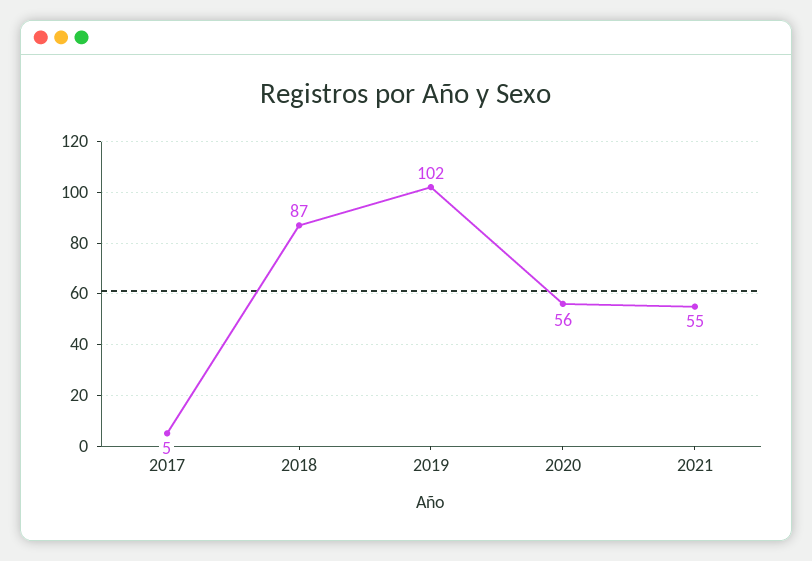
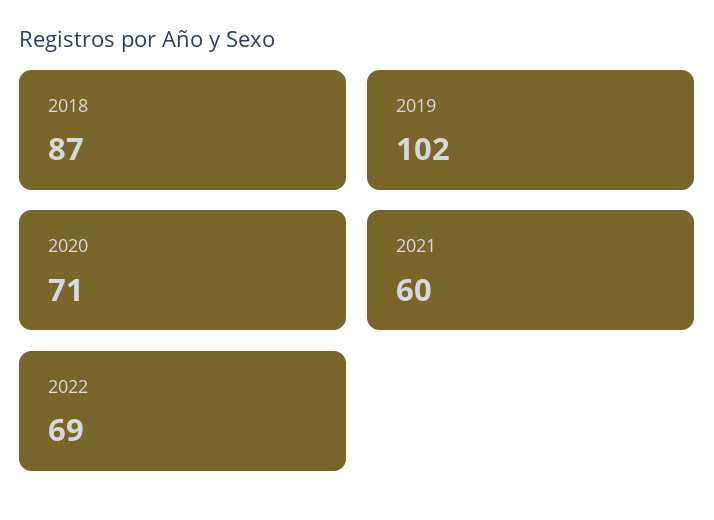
2017: 5 -> none
2020: 56 -> 71
2021: 55 -> 60
2022: none -> 69

